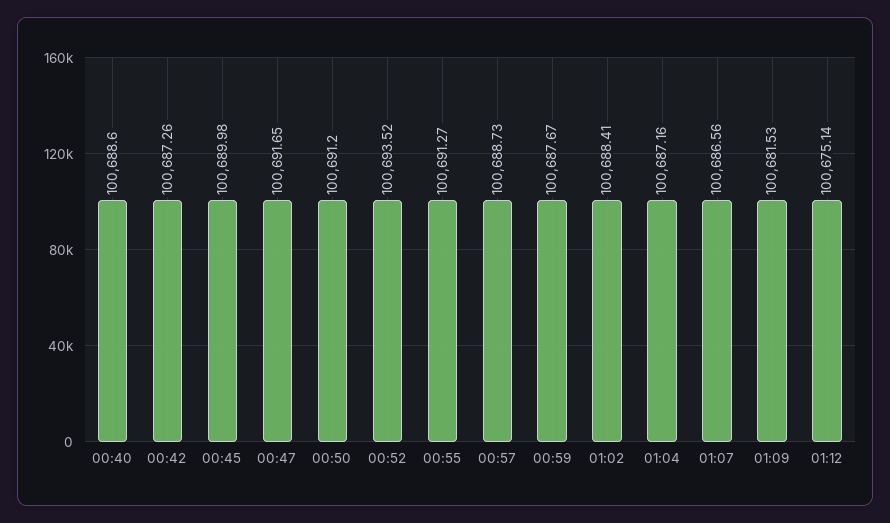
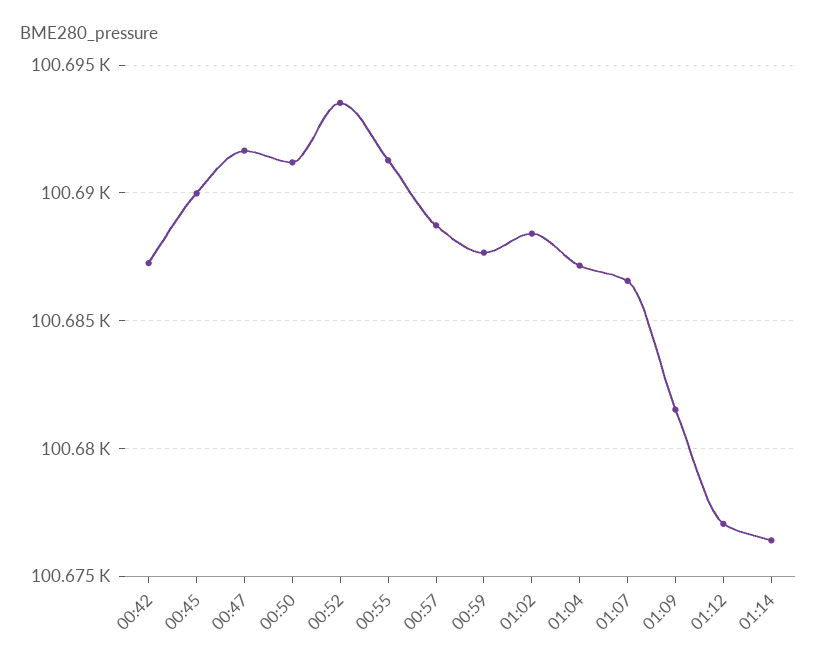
00:40: 100688.6 -> none
01:12: 100675.14 -> 100677
01:14: none -> 100676.5

